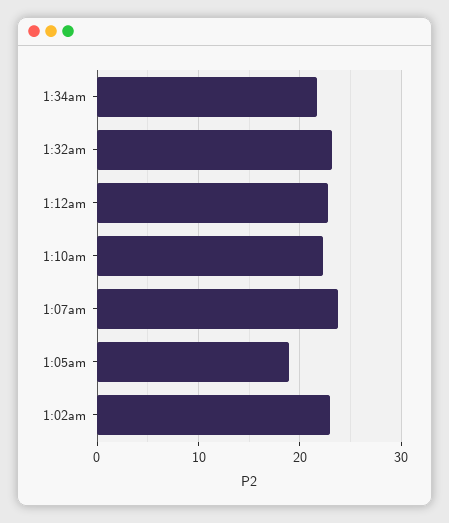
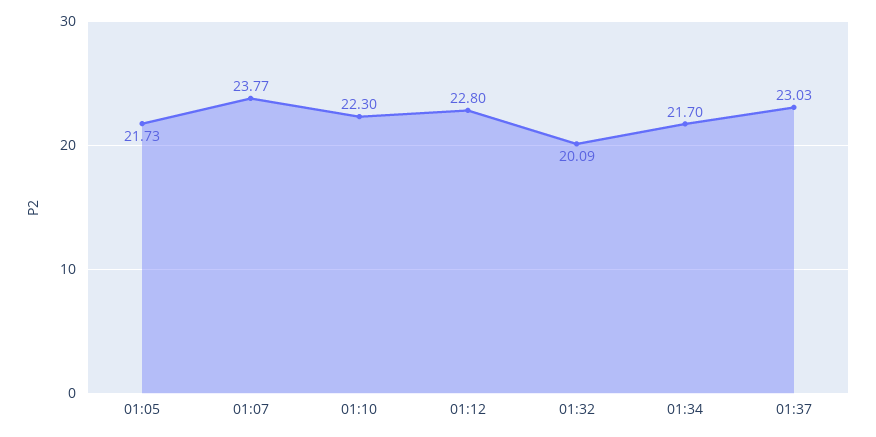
1:32am: 23 -> 20.09
1:05am: 19 -> 21.73
1:02am: 23 -> none
01:37: none -> 23.03

